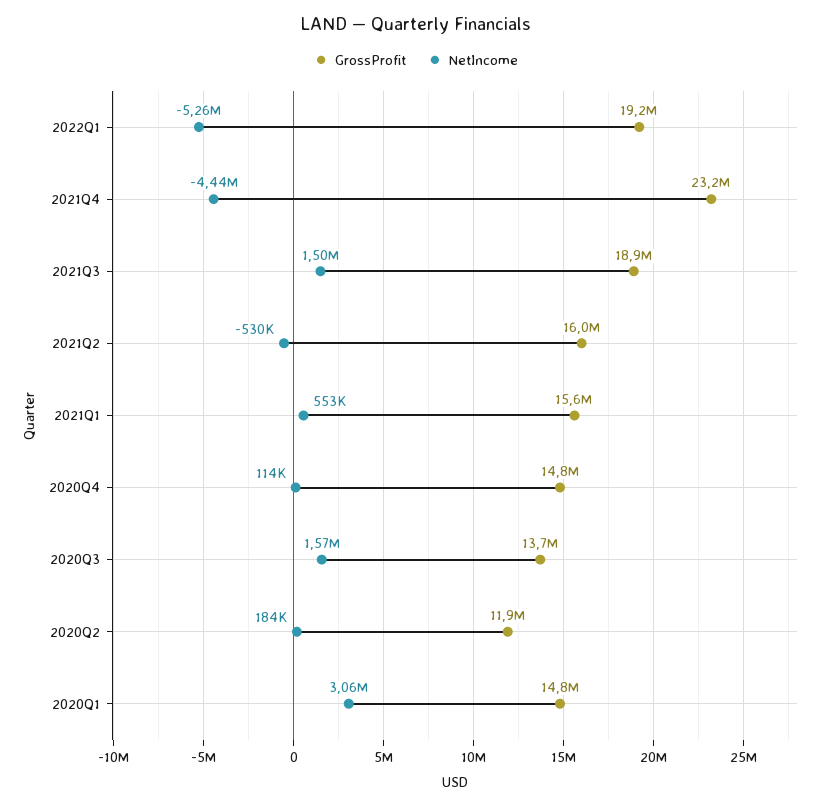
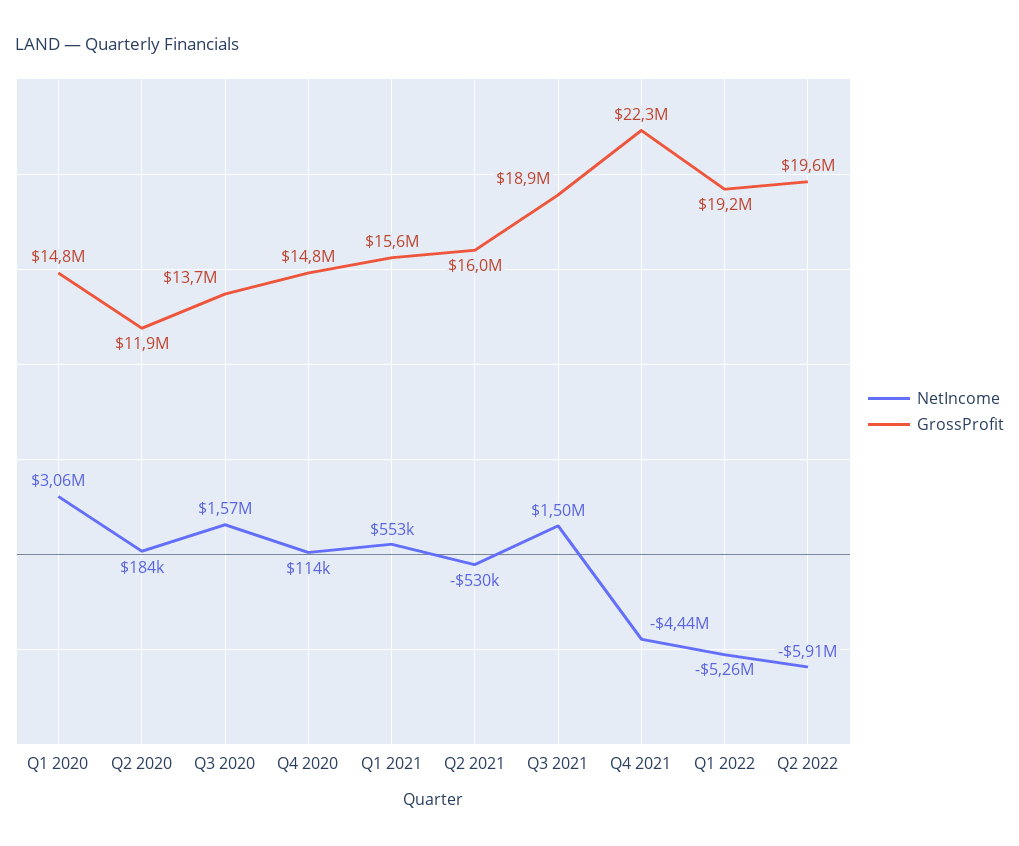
GrossProfit, 2021Q4: 23200000 -> 22300000
NetIncome, Q2 2022: none -> -5910000
GrossProfit, Q2 2022: none -> 19600000

